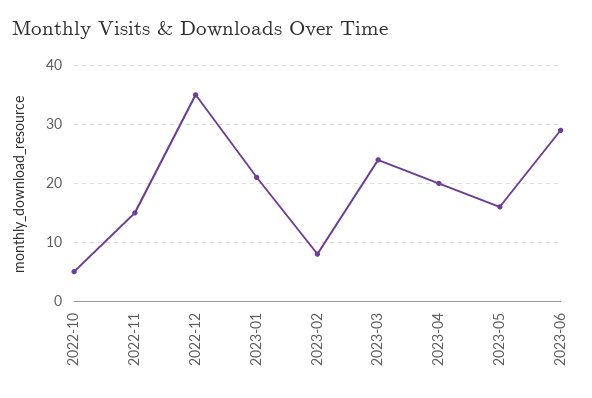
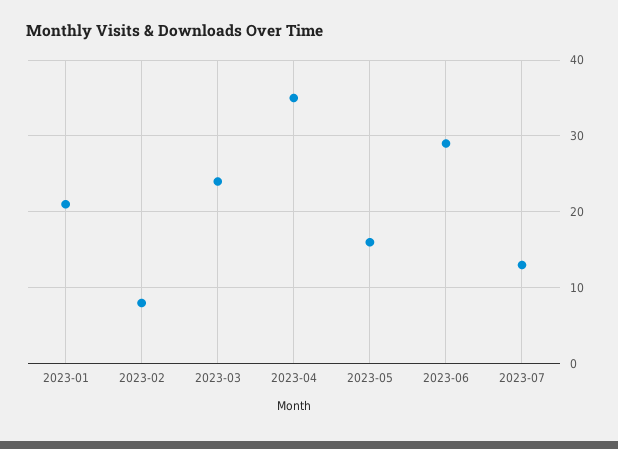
2022-10: 5 -> none
2022-11: 15 -> none
2022-12: 35 -> none
2023-04: 20 -> 35
2023-07: none -> 13

